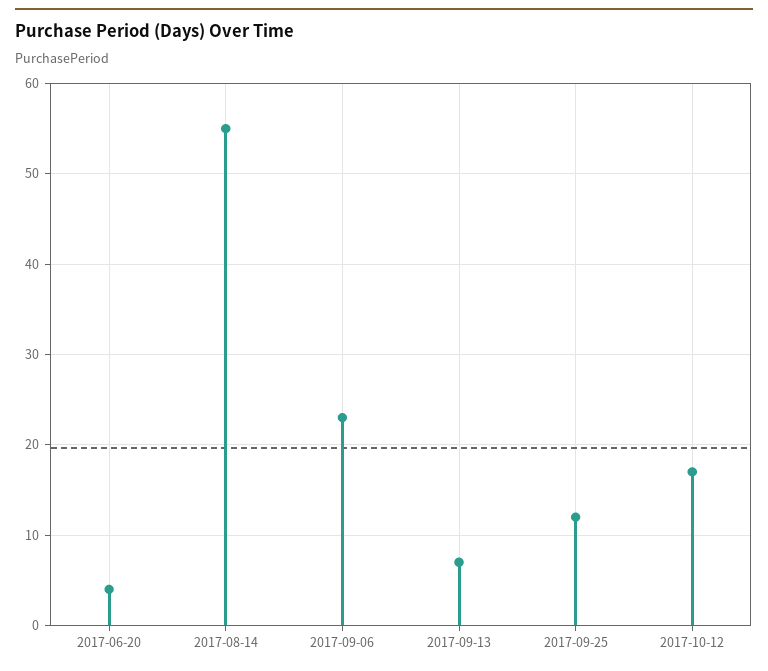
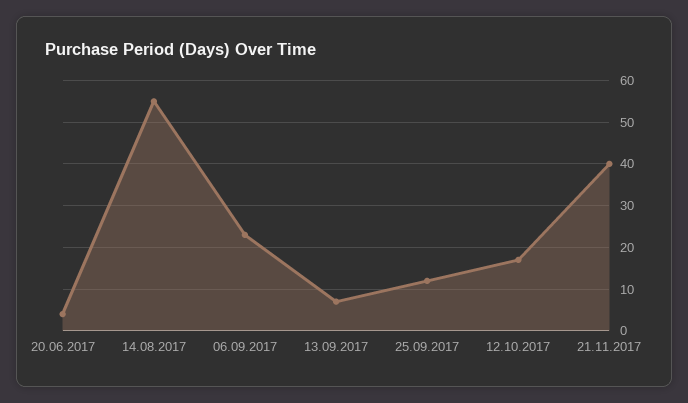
21.11.2017: none -> 40

